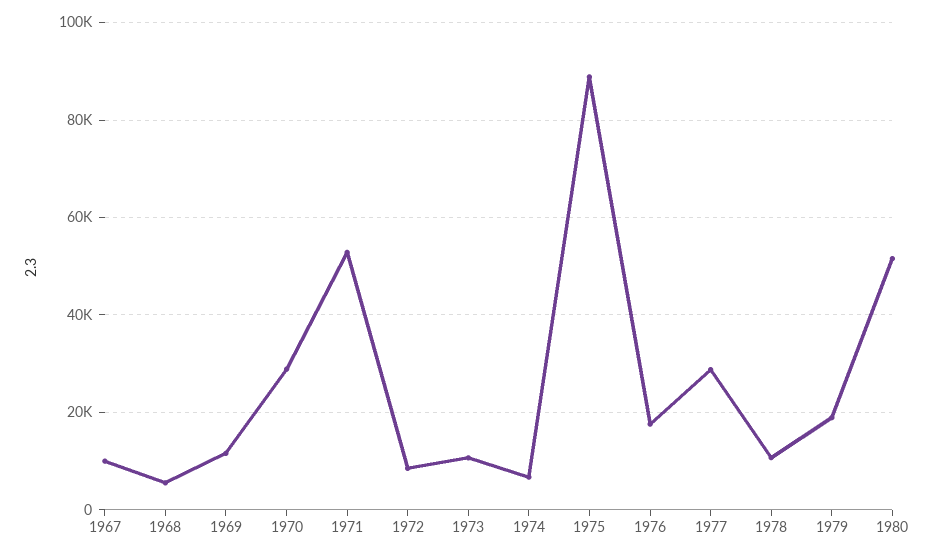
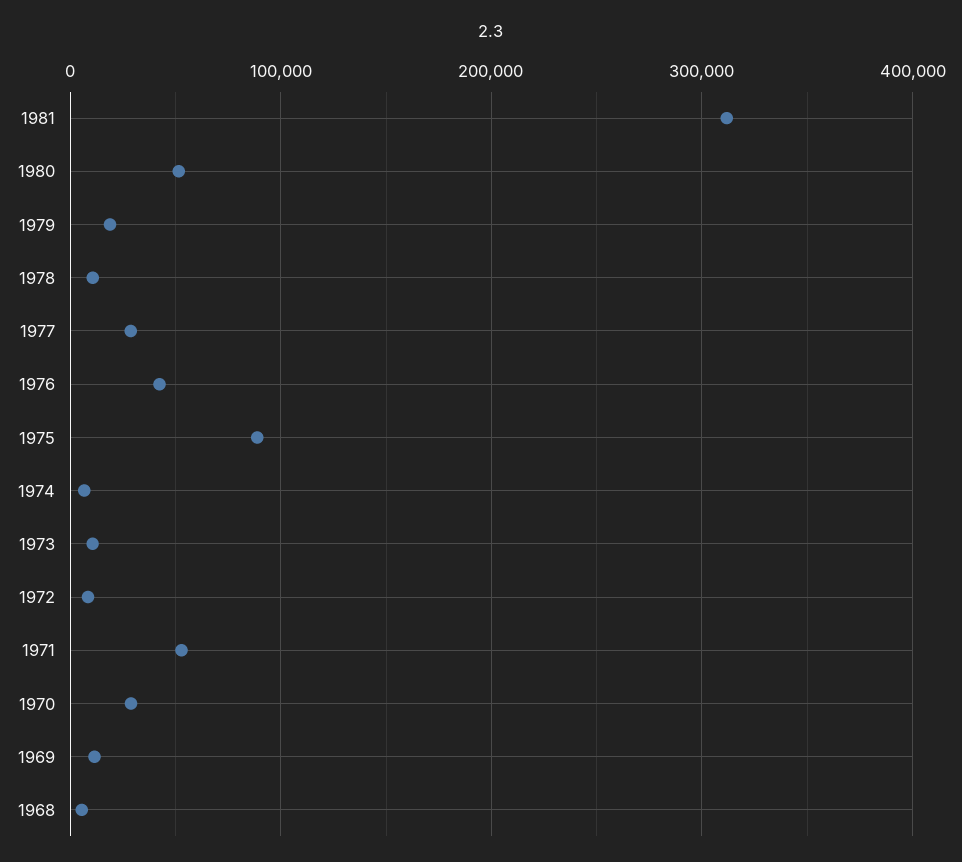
1967: 10000 -> none
1976: 18000 -> 40000
1981: none -> 310000

